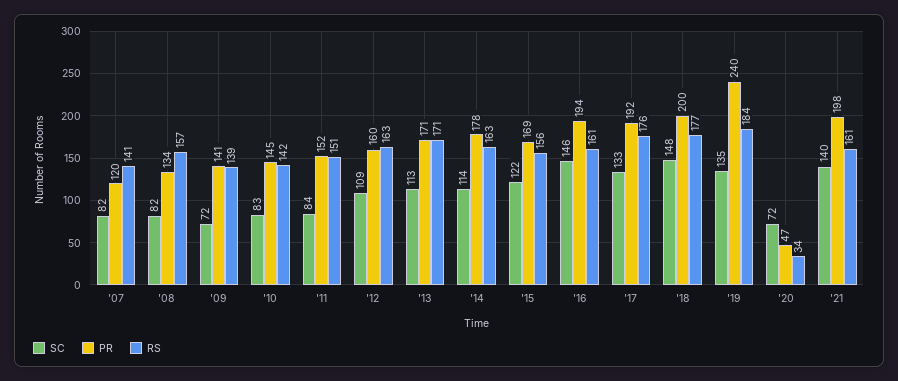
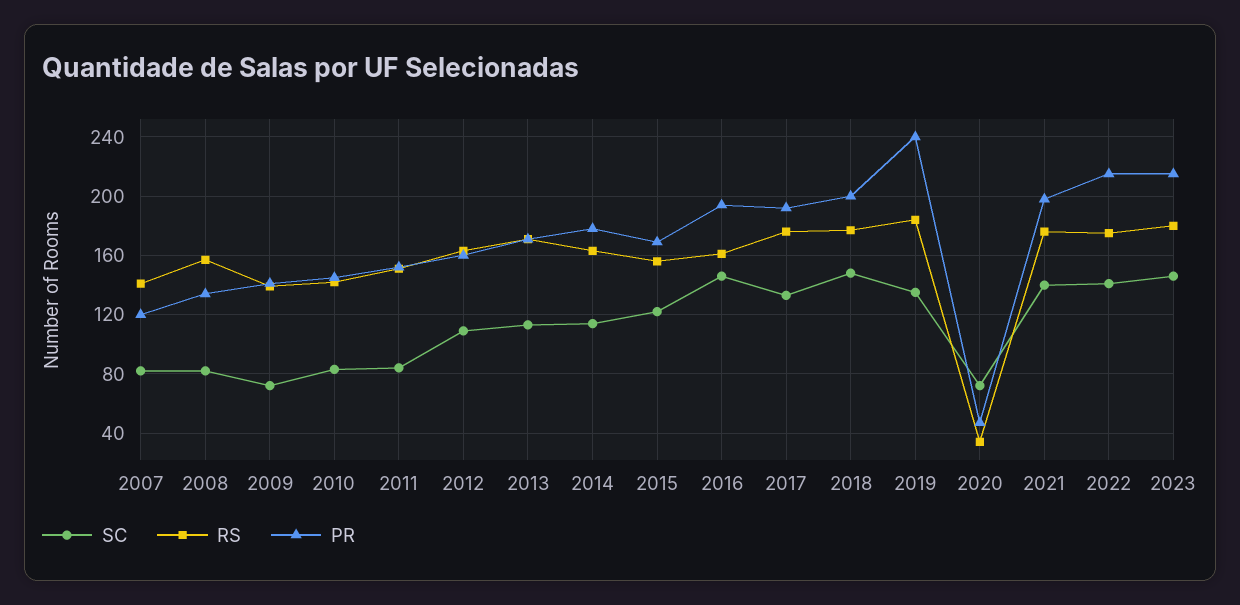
RS, '21: 161 -> 175
SC, 2022: none -> 140
RS, 2022: none -> 175
PR, 2022: none -> 215
SC, 2023: none -> 145
RS, 2023: none -> 180
PR, 2023: none -> 215

